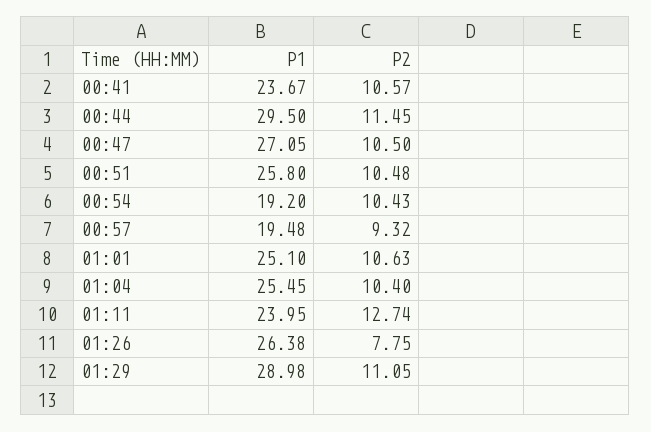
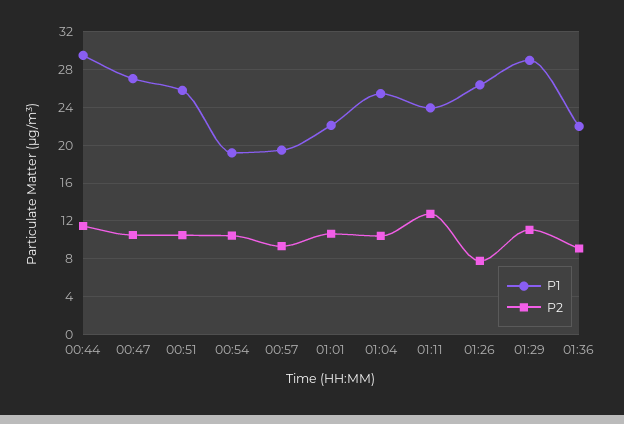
P1, 00:41: 23.67 -> none
P2, 00:41: 10.57 -> none
P1, 01:01: 25.1 -> 22
P1, 01:36: none -> 22
P2, 01:36: none -> 9

